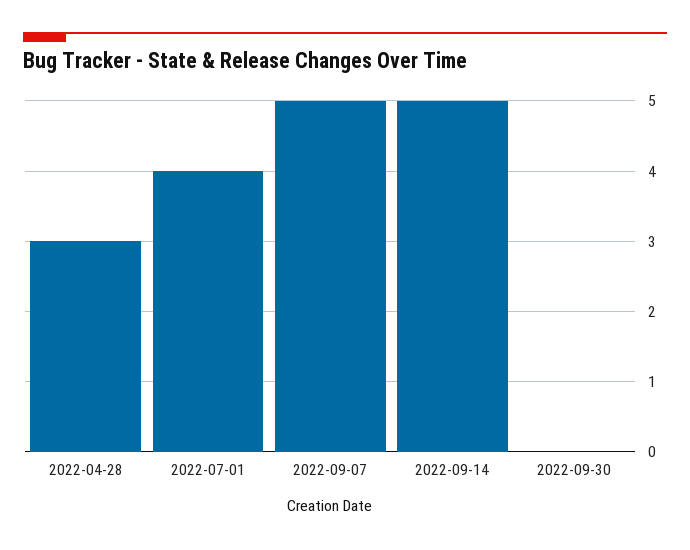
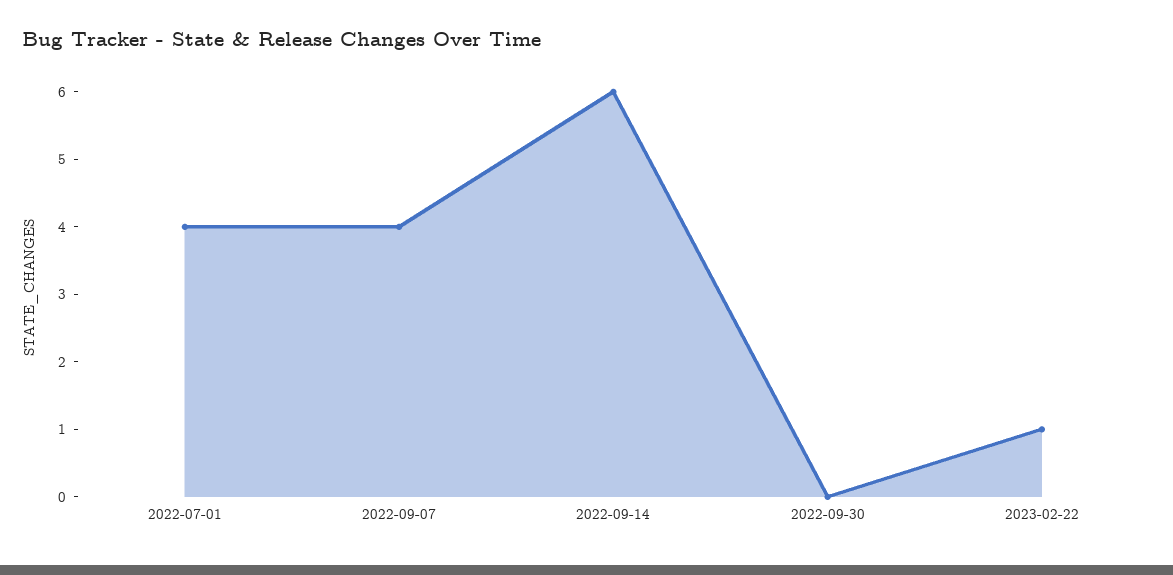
2022-04-28: 3 -> none
2022-09-07: 5 -> 4
2022-09-14: 5 -> 6
2023-02-22: none -> 1

